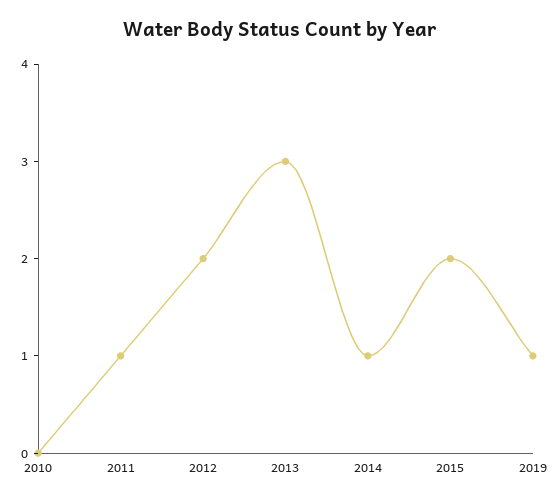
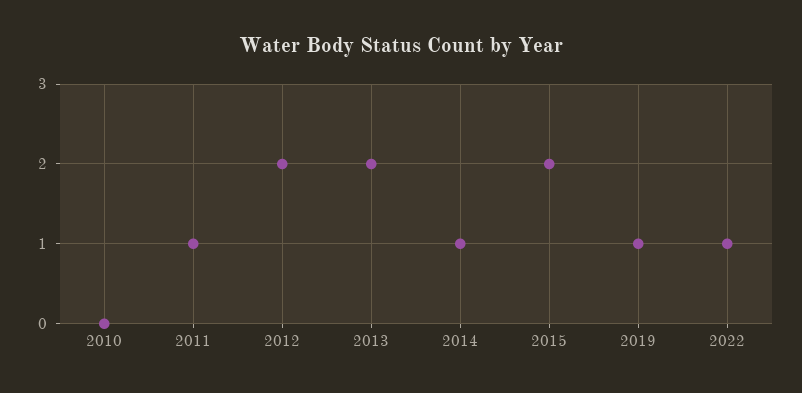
2013: 3 -> 2
2022: none -> 1

